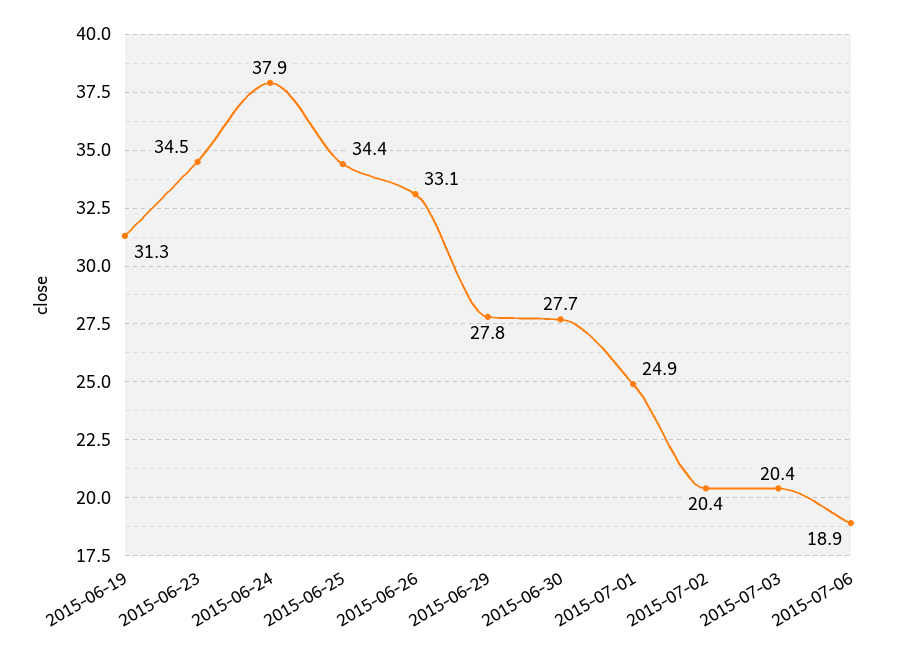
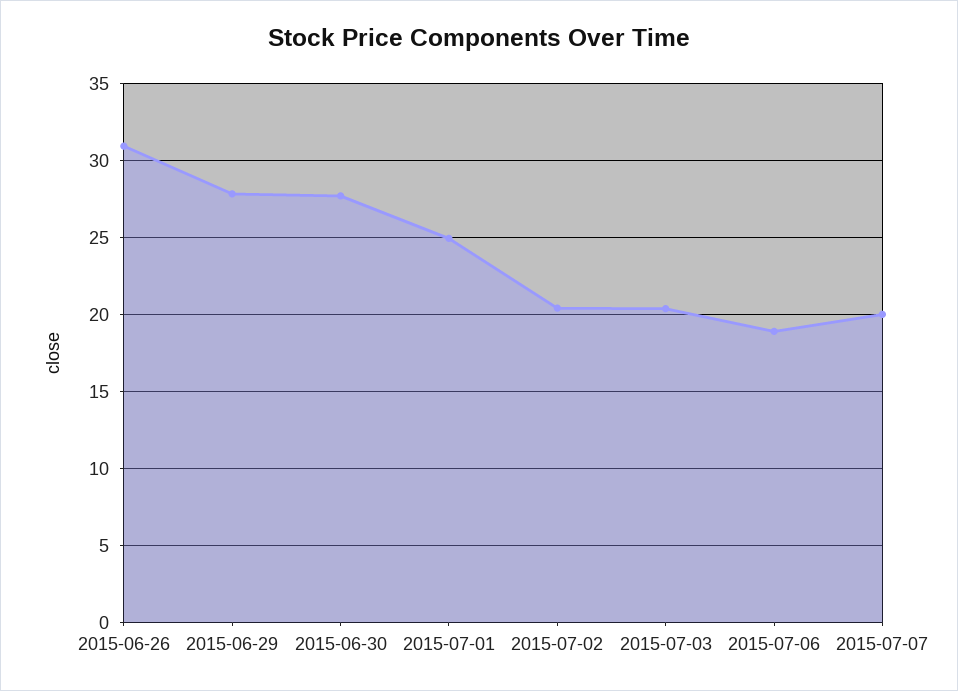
2015-06-19: 31.3 -> none
2015-06-23: 34.5 -> none
2015-06-24: 37.9 -> none
2015-06-25: 34.4 -> none
2015-06-26: 33.1 -> 31
2015-07-07: none -> 20

